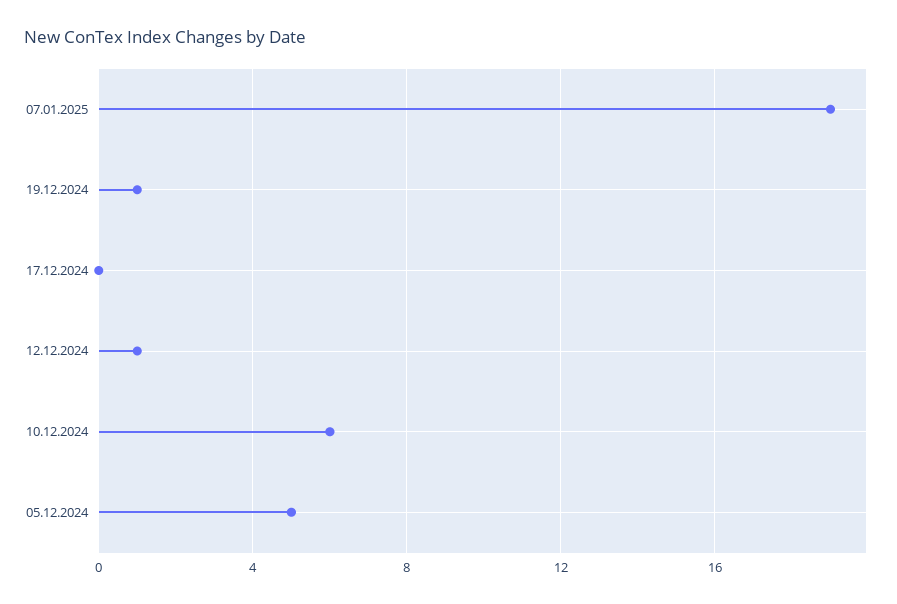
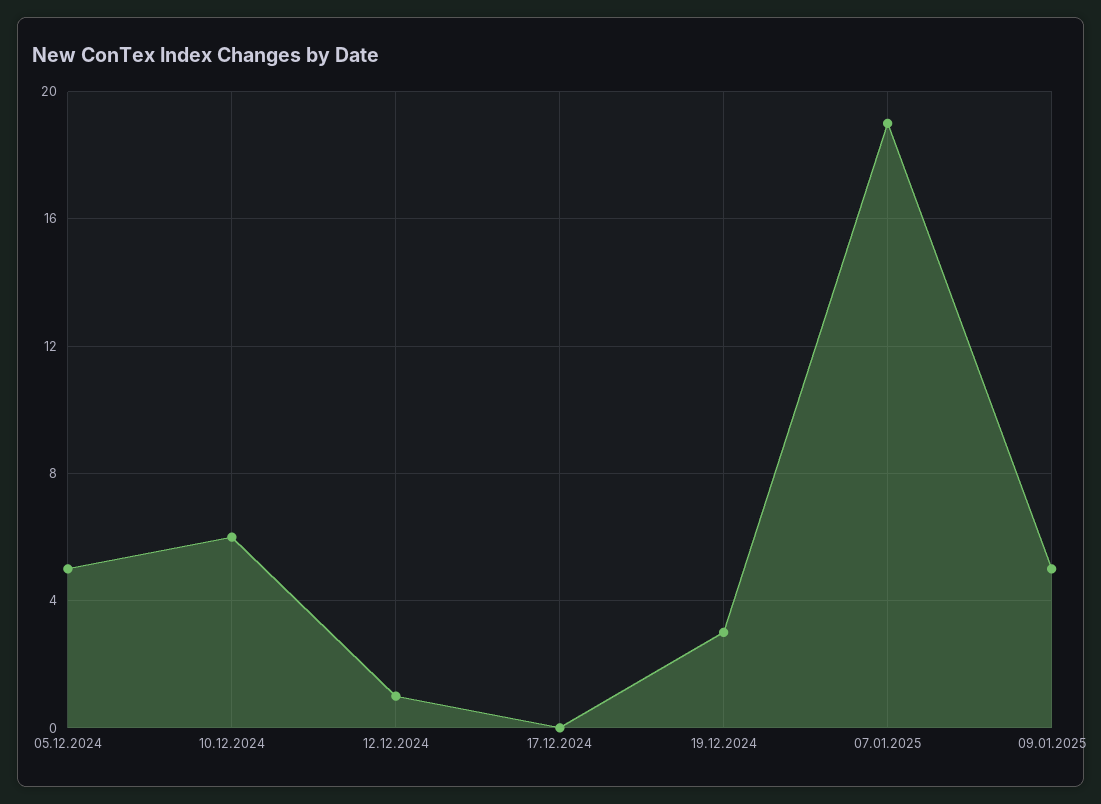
19.12.2024: 1 -> 3
09.01.2025: none -> 5

